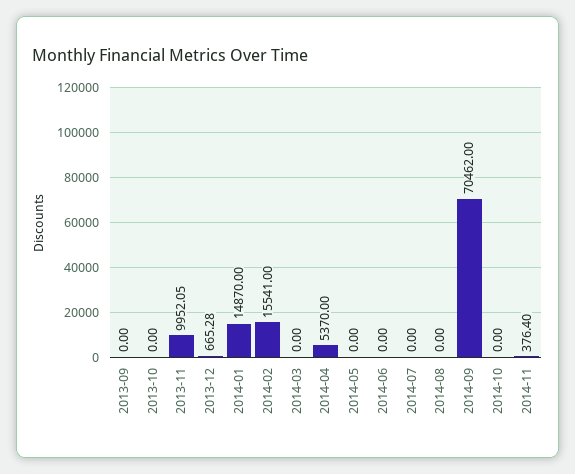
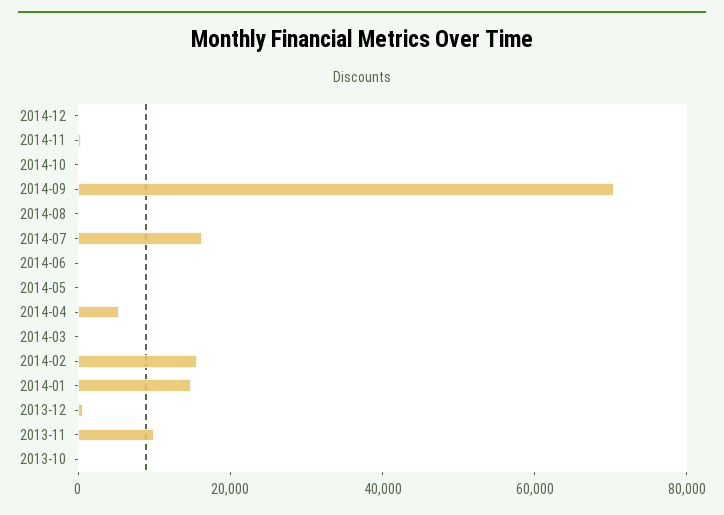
2013-09: 0 -> none
2014-07: 0 -> 15000
2014-12: none -> 0

